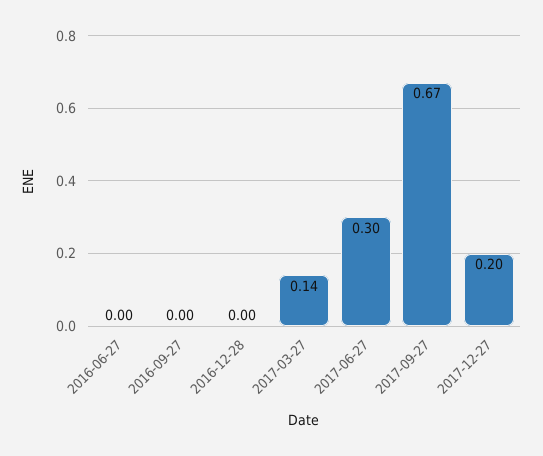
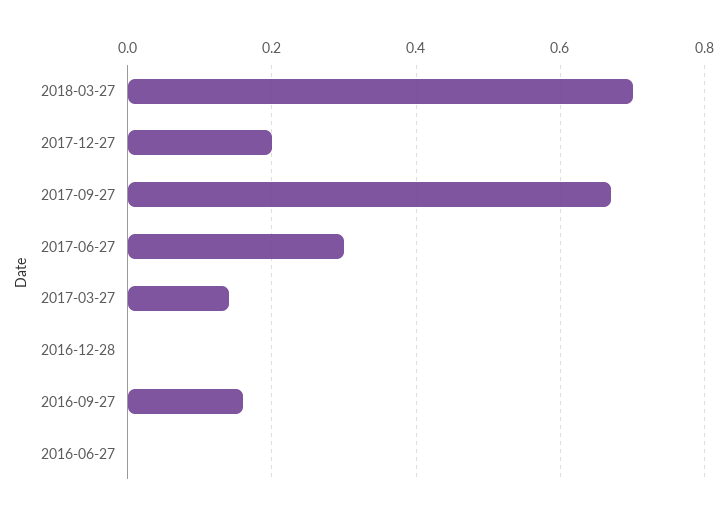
2016-09-27: 0 -> 0.15
2018-03-27: none -> 0.7

